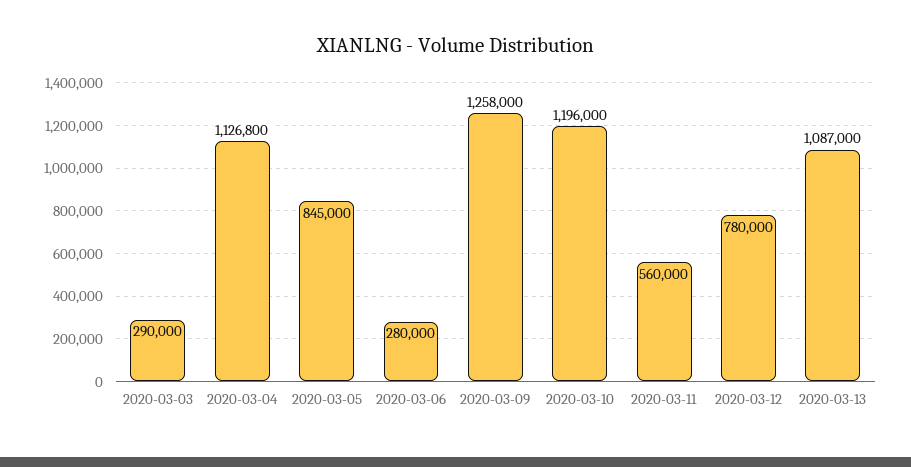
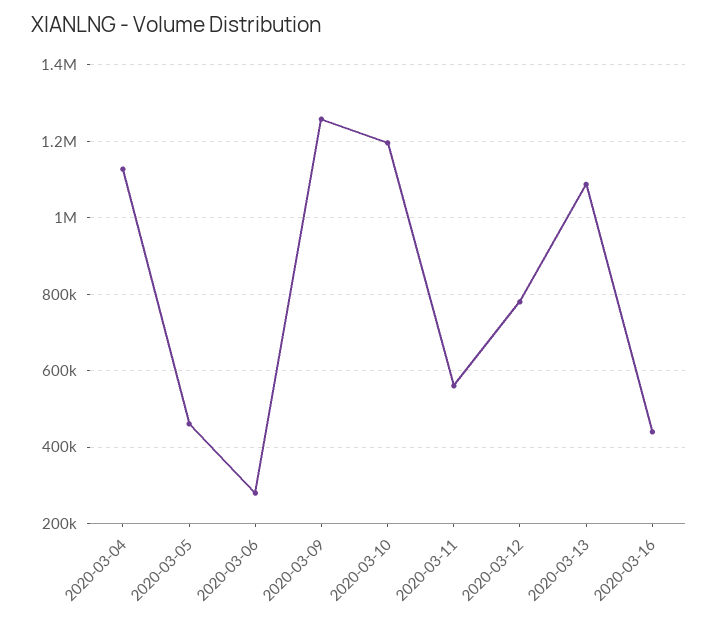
2020-03-03: 290000 -> none
2020-03-05: 845000 -> 460000
2020-03-16: none -> 440000

